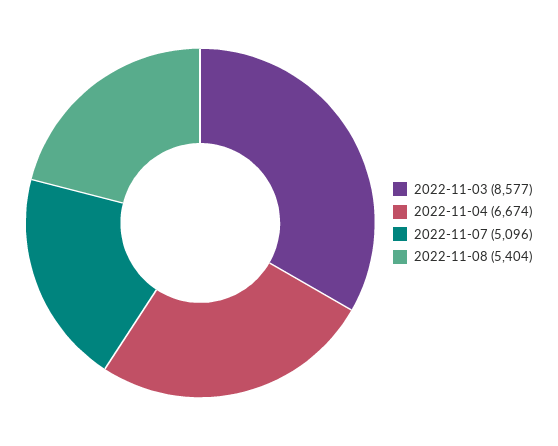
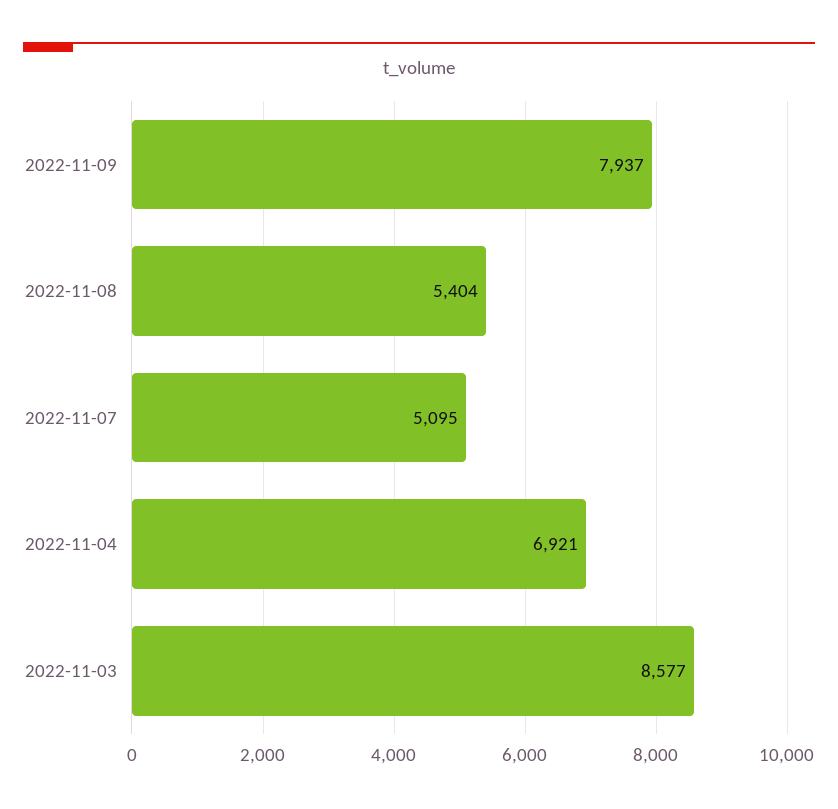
2022-11-04: 6674 -> 6921
2022-11-07: 5096 -> 5095
2022-11-09: none -> 7937

